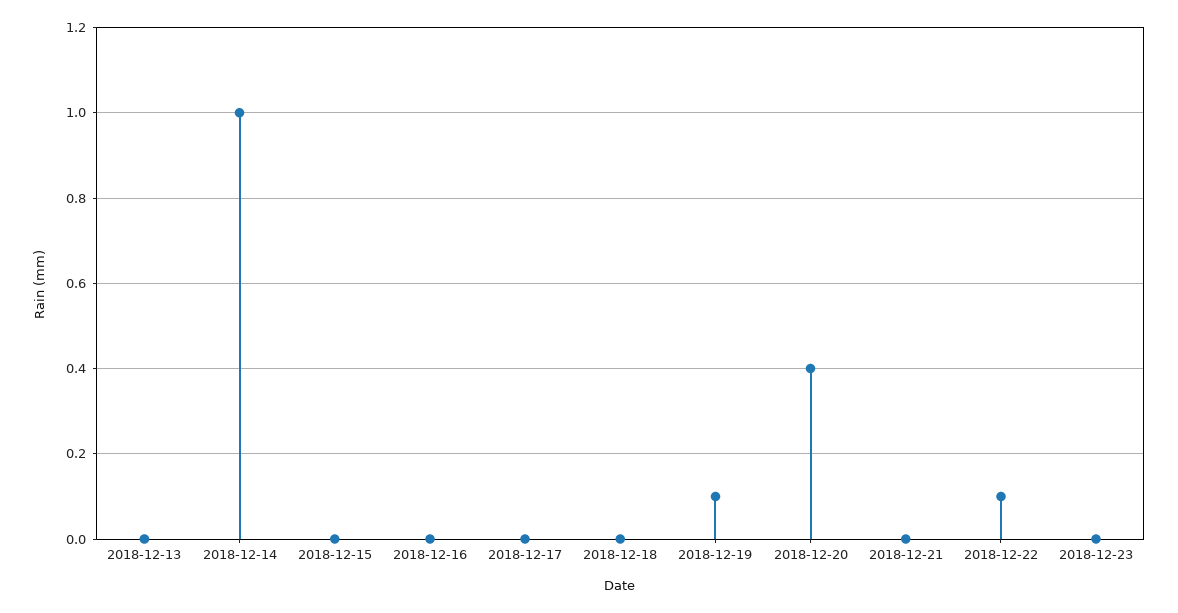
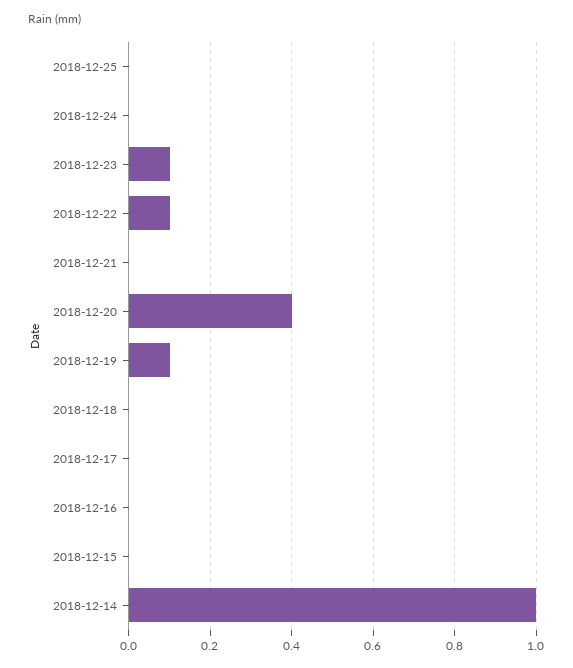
2018-12-13: 0 -> none
2018-12-23: 0 -> 0.1
2018-12-25: none -> 0
2018-12-24: none -> 0

